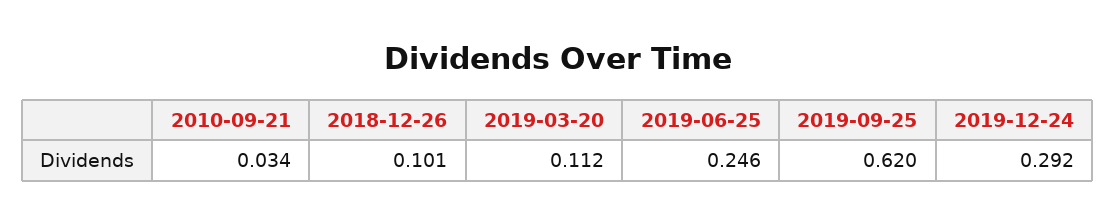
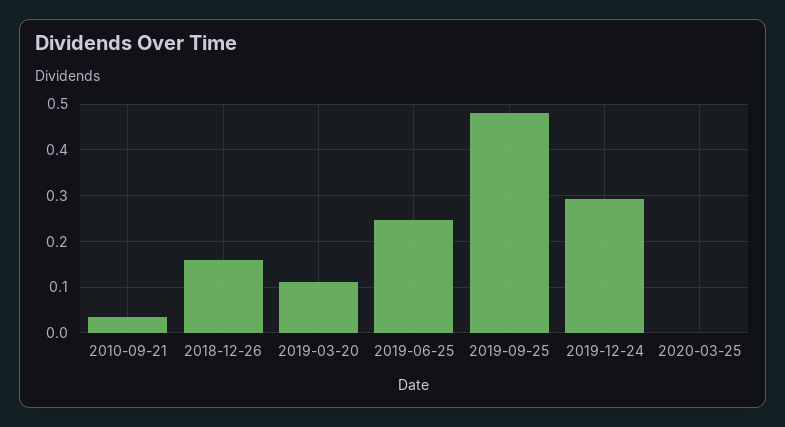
2018-12-26: 0.101 -> 0.16
2019-09-25: 0.62 -> 0.48
2020-03-25: none -> 0

